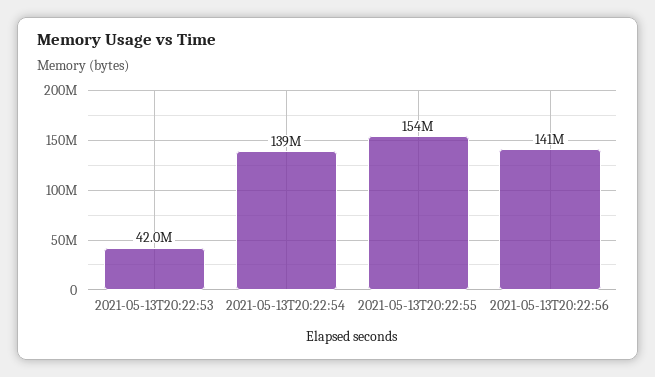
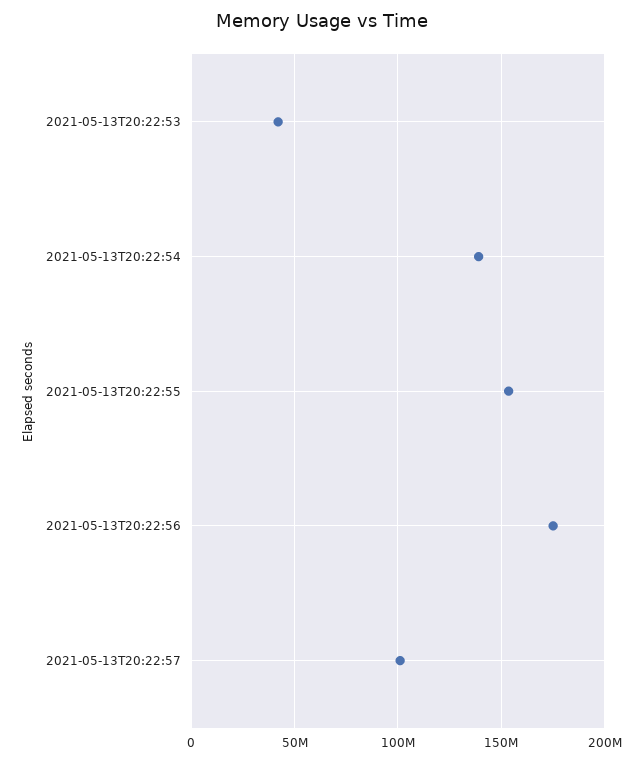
2021-05-13T20:22:56: 141000000 -> 175000000
2021-05-13T20:22:57: none -> 100000000

